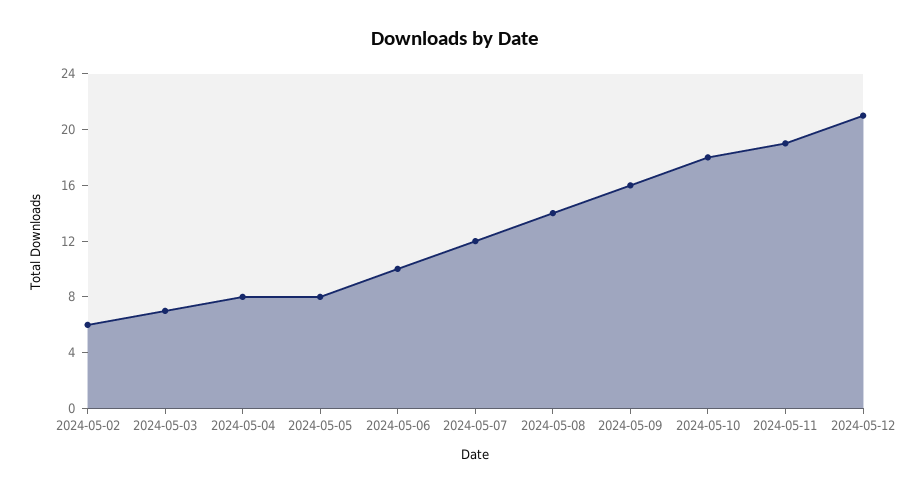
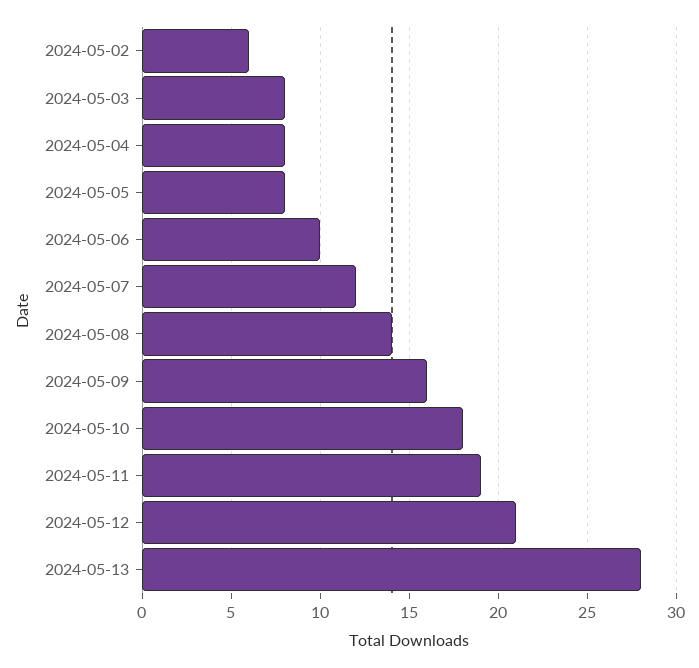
2024-05-03: 7 -> 8
2024-05-13: none -> 28

